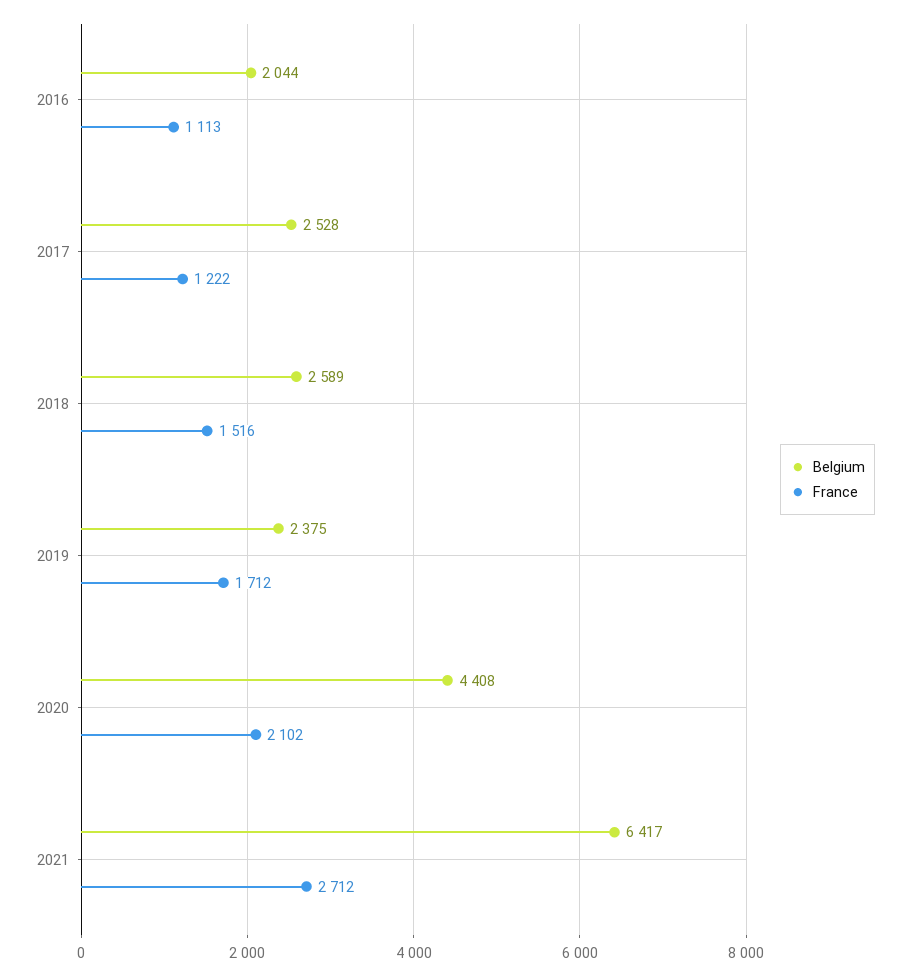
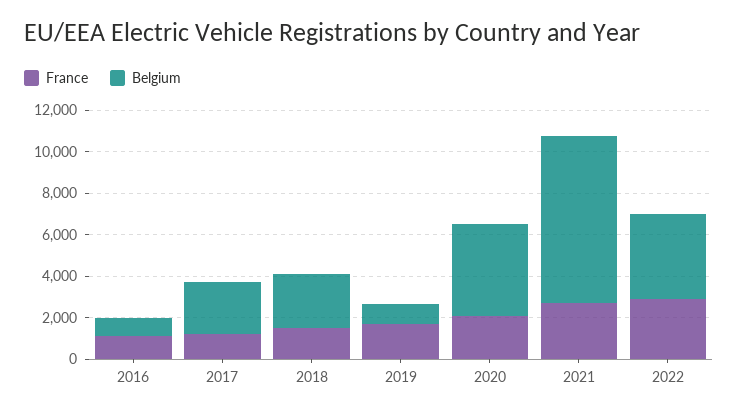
Belgium, 2016: 2044 -> 1000
Belgium, 2019: 2375 -> 1000
Belgium, 2021: 6417 -> 8000
France, 2022: none -> 3000
Belgium, 2022: none -> 4000

